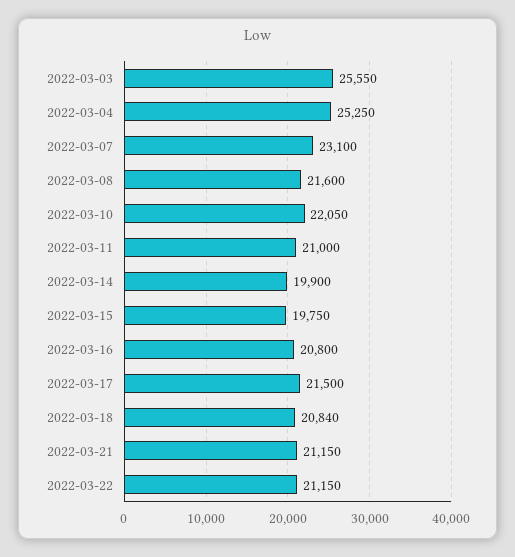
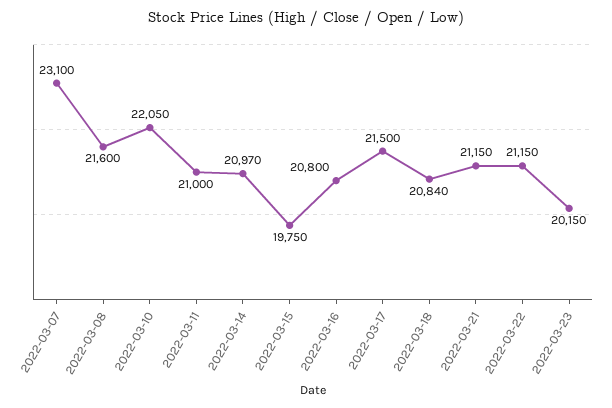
2022-03-03: 25550 -> none
2022-03-04: 25250 -> none
2022-03-14: 19900 -> 20970
2022-03-23: none -> 20150

